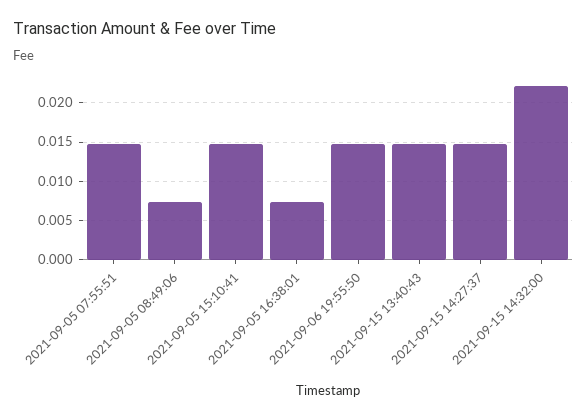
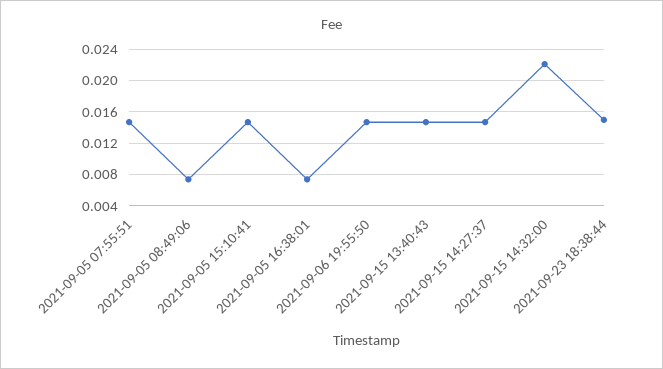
2021-09-23 18:38:44: none -> 0.015

